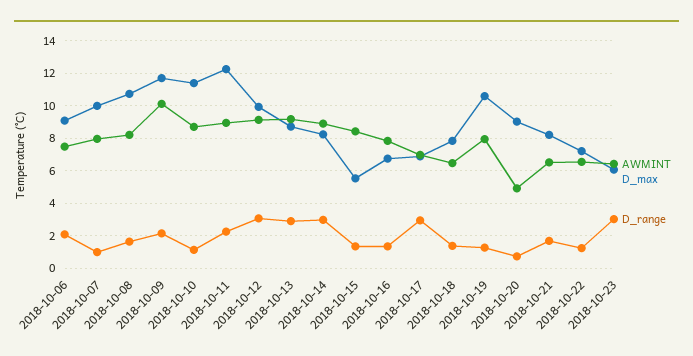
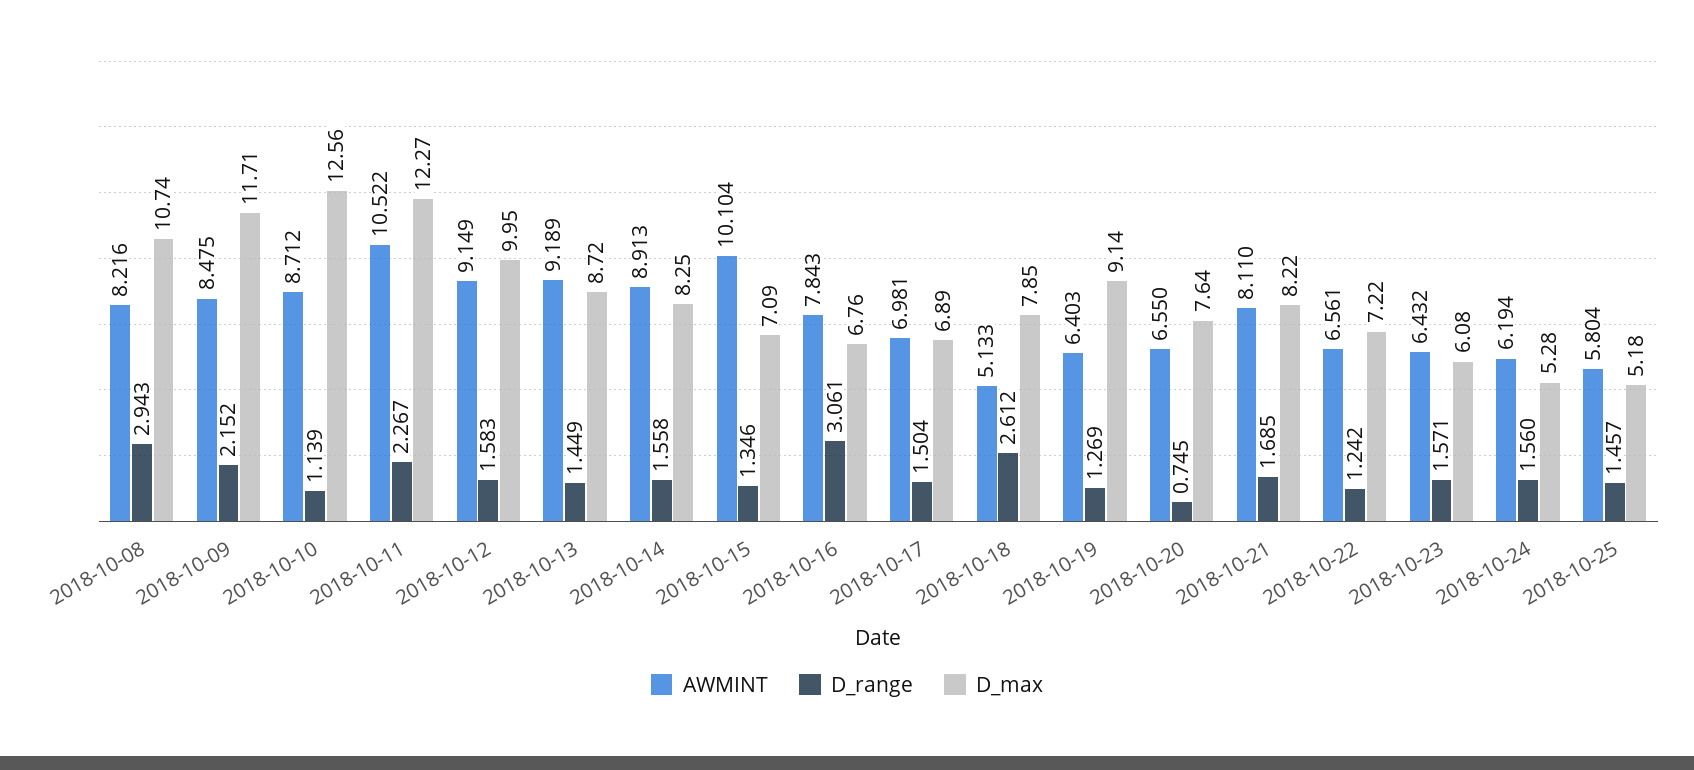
AWMINT, 2018-10-06: 7.5 -> none
D_max, 2018-10-06: 9 -> none
D_range, 2018-10-06: 2 -> none
AWMINT, 2018-10-07: 8 -> none
D_max, 2018-10-07: 10 -> none
D_range, 2018-10-07: 1 -> none
D_range, 2018-10-08: 1.5 -> 2.943
AWMINT, 2018-10-09: 10 -> 8.475
D_max, 2018-10-10: 11.5 -> 12.56
AWMINT, 2018-10-11: 9 -> 10.522
D_range, 2018-10-12: 3 -> 1.583
D_range, 2018-10-13: 3 -> 1.449
D_range, 2018-10-14: 3 -> 1.558
AWMINT, 2018-10-15: 8.5 -> 10.104
D_max, 2018-10-15: 5.5 -> 7.09
D_range, 2018-10-16: 1.5 -> 3.061
D_range, 2018-10-17: 3 -> 1.504
AWMINT, 2018-10-18: 6.5 -> 5.133
D_range, 2018-10-18: 1.5 -> 2.612
AWMINT, 2018-10-19: 8 -> 6.403
D_max, 2018-10-19: 10.5 -> 9.14
AWMINT, 2018-10-20: 5 -> 6.55
D_max, 2018-10-20: 9 -> 7.64
AWMINT, 2018-10-21: 6.5 -> 8.11
D_range, 2018-10-23: 3 -> 1.571
AWMINT, 2018-10-24: none -> 6.194
D_range, 2018-10-24: none -> 1.56
D_max, 2018-10-24: none -> 5.28
AWMINT, 2018-10-25: none -> 5.804
D_range, 2018-10-25: none -> 1.457
D_max, 2018-10-25: none -> 5.18

